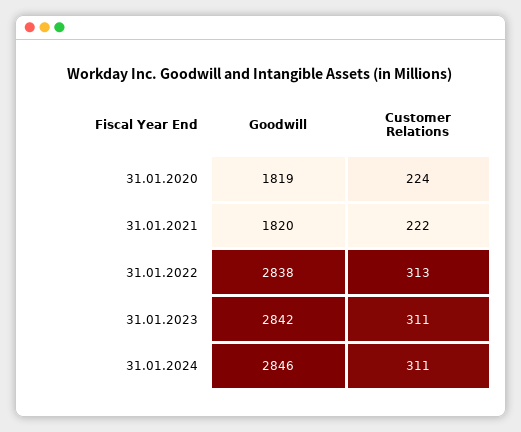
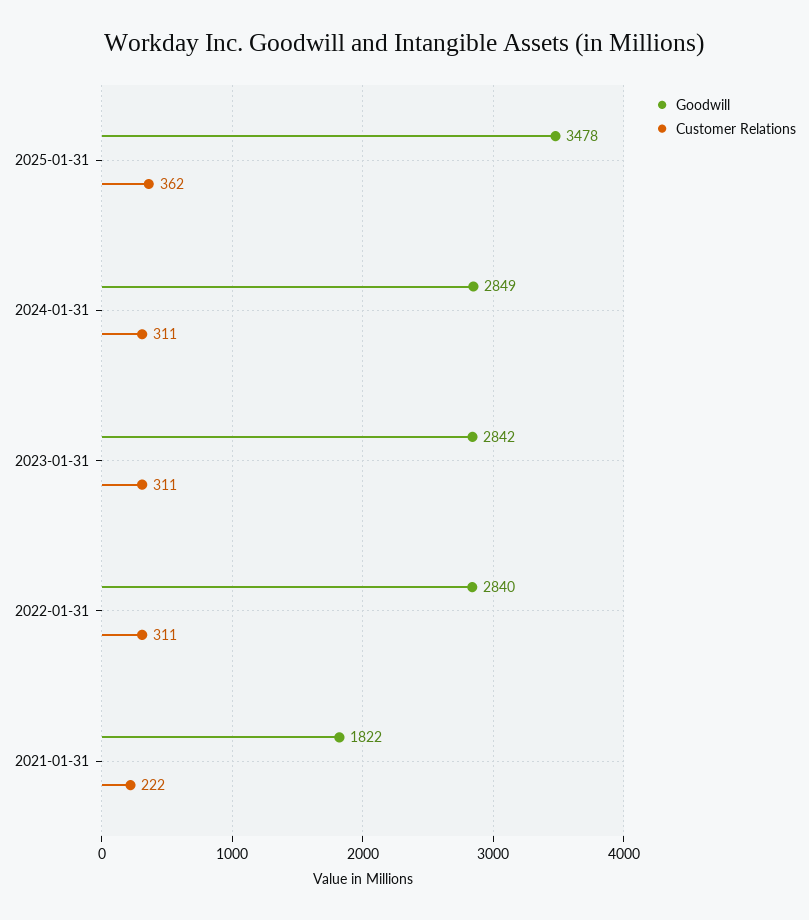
Goodwill, 31.01.2020: 1819 -> none
Customer Relations, 31.01.2020: 224 -> none
Goodwill, 31.01.2021: 1820 -> 1822
Goodwill, 31.01.2022: 2838 -> 2840
Customer Relations, 31.01.2022: 313 -> 311
Goodwill, 31.01.2024: 2846 -> 2849
Goodwill, 2025-01-31: none -> 3478
Customer Relations, 2025-01-31: none -> 362

